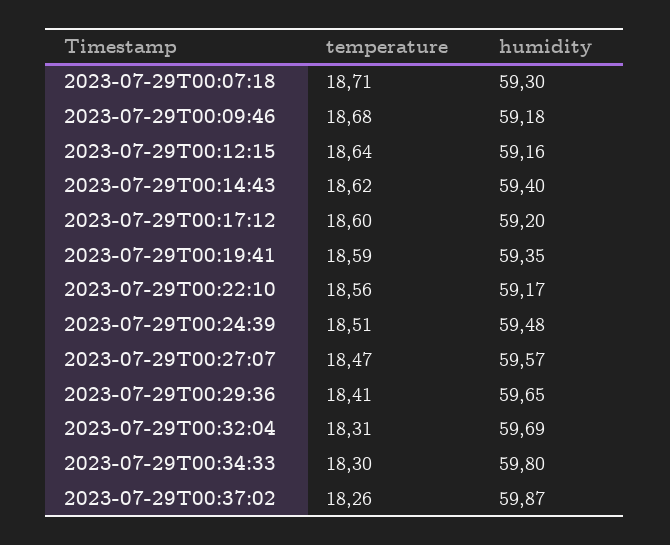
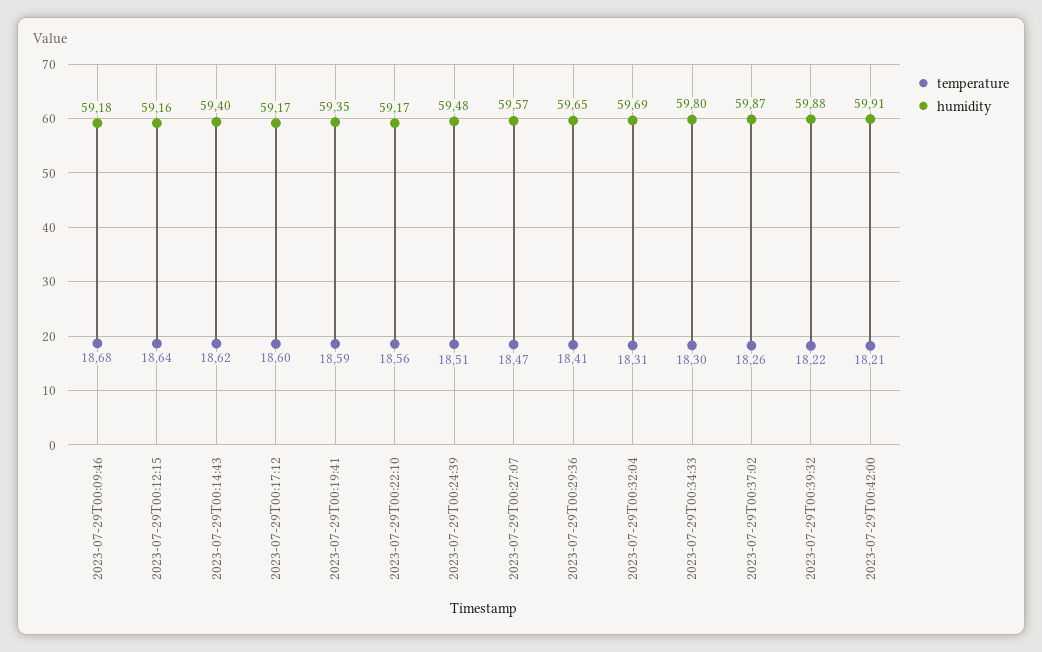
temperature, 2023-07-29T00:07:18: 18.71 -> none
humidity, 2023-07-29T00:07:18: 59.3 -> none
humidity, 2023-07-29T00:17:12: 59.2 -> 59.17
temperature, 2023-07-29T00:39:32: none -> 18.22
humidity, 2023-07-29T00:39:32: none -> 59.88
temperature, 2023-07-29T00:42:00: none -> 18.21
humidity, 2023-07-29T00:42:00: none -> 59.91

